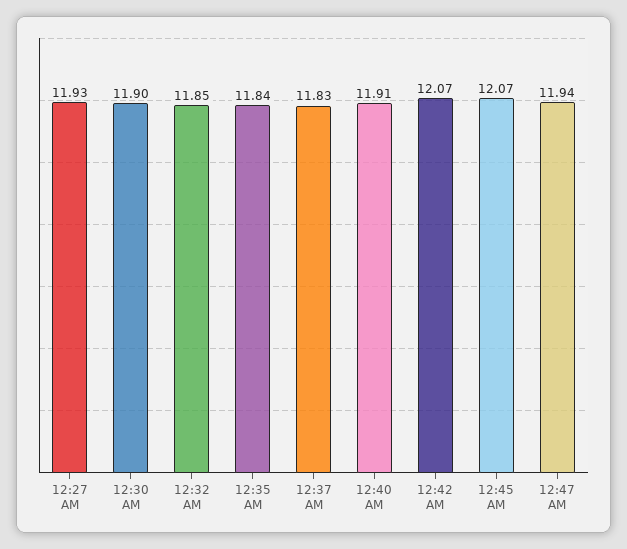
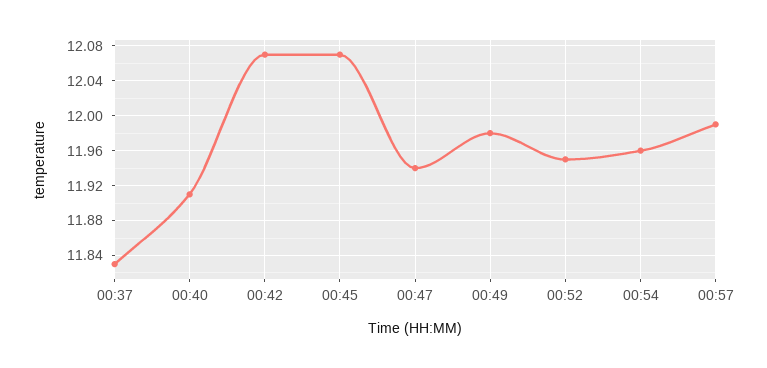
12:27 AM: 11.93 -> none
12:30 AM: 11.9 -> none
12:32 AM: 11.85 -> none
12:35 AM: 11.84 -> none
00:49: none -> 11.98
00:52: none -> 11.95
00:54: none -> 11.96
00:57: none -> 11.99

